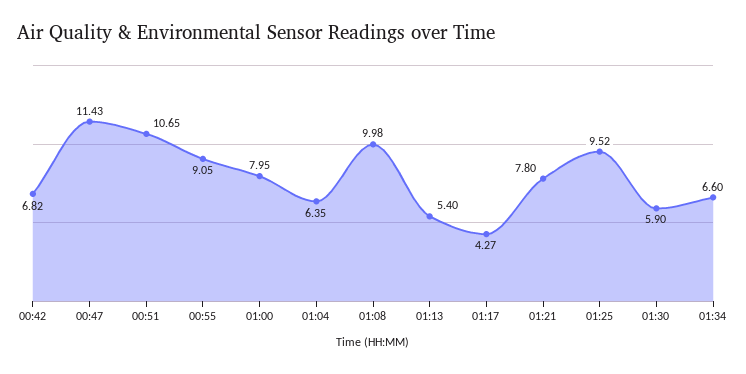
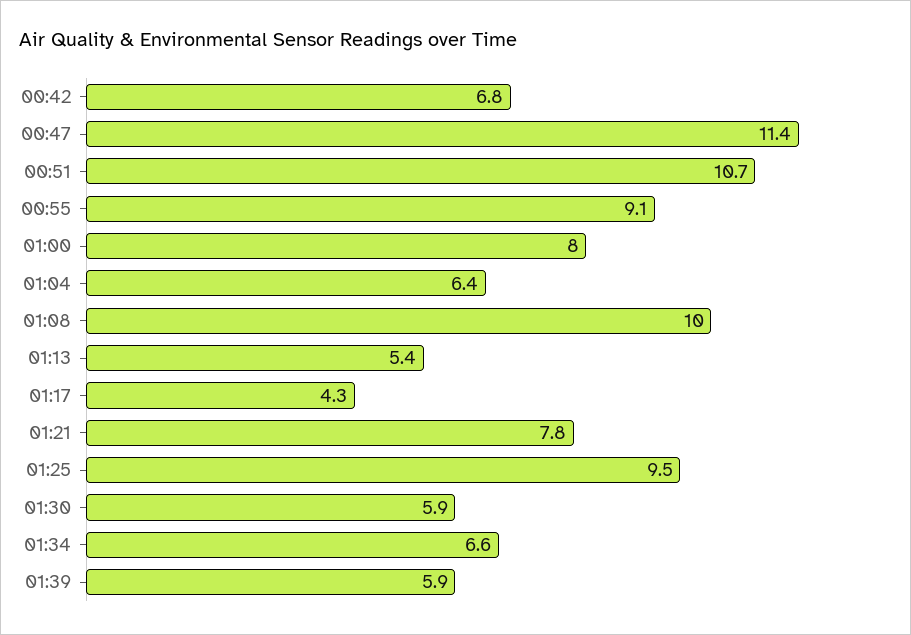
01:39: none -> 5.9

